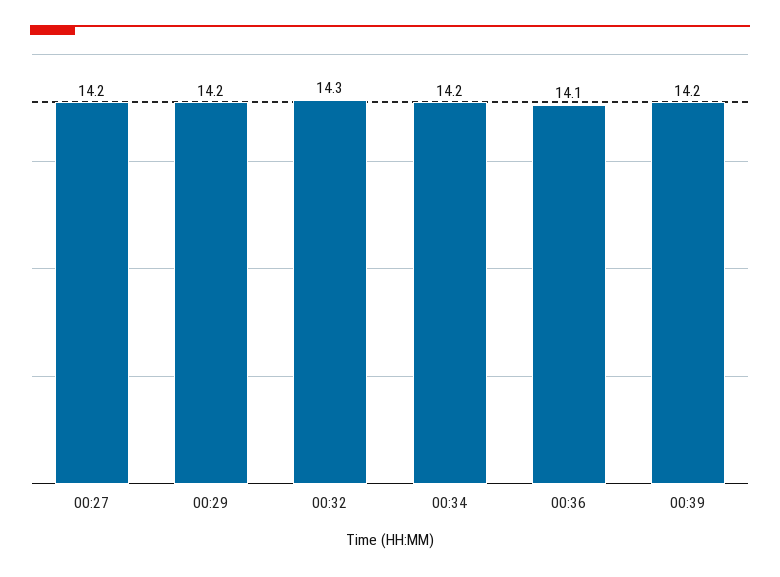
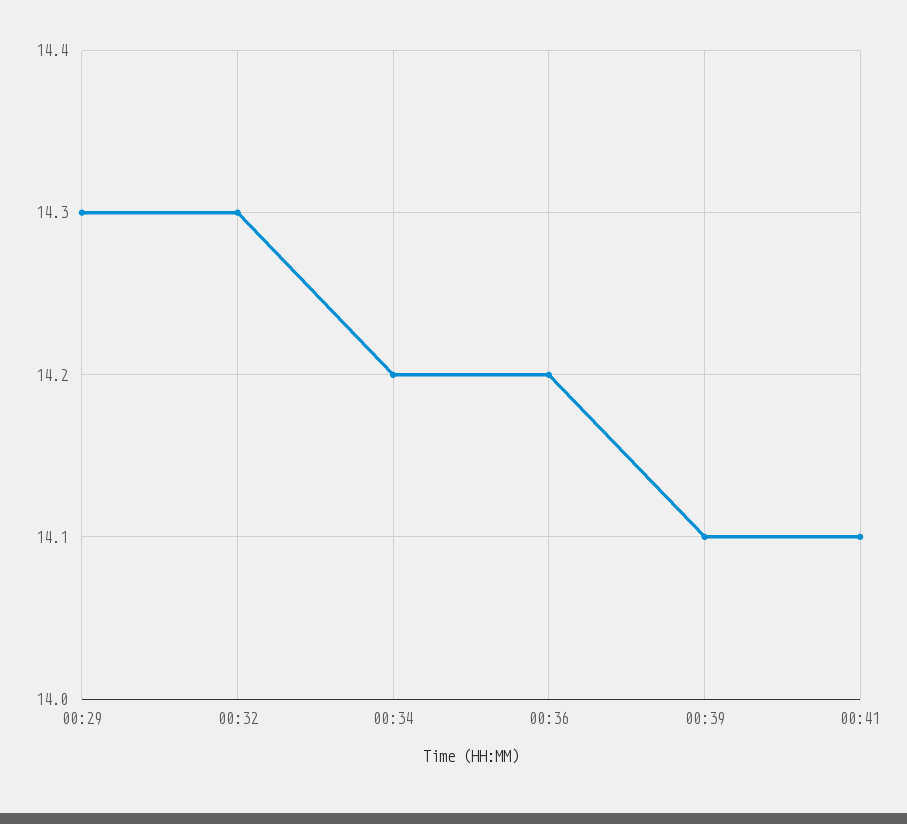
00:27: 14.2 -> none
00:29: 14.2 -> 14.3
00:36: 14.1 -> 14.2
00:39: 14.2 -> 14.1
00:41: none -> 14.1

